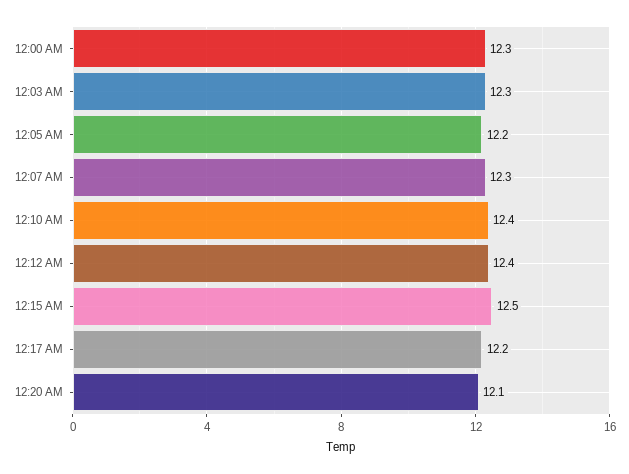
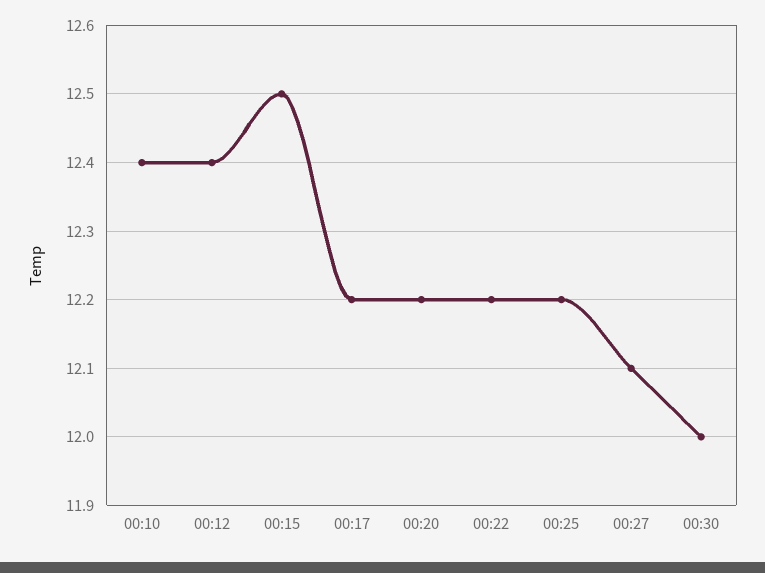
12:00 AM: 12.3 -> none
12:03 AM: 12.3 -> none
12:05 AM: 12.2 -> none
12:07 AM: 12.3 -> none
12:20 AM: 12.1 -> 12.2
00:22: none -> 12.2
00:25: none -> 12.2
00:27: none -> 12.1
00:30: none -> 12

